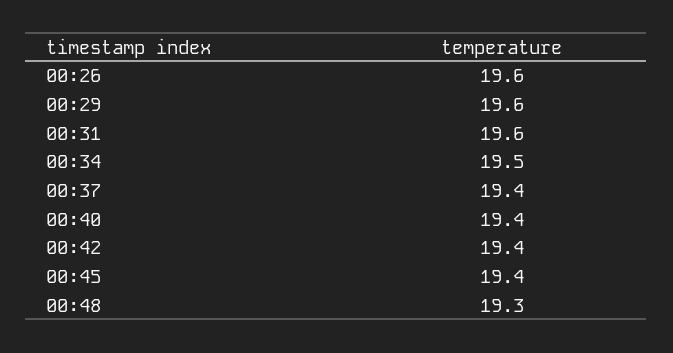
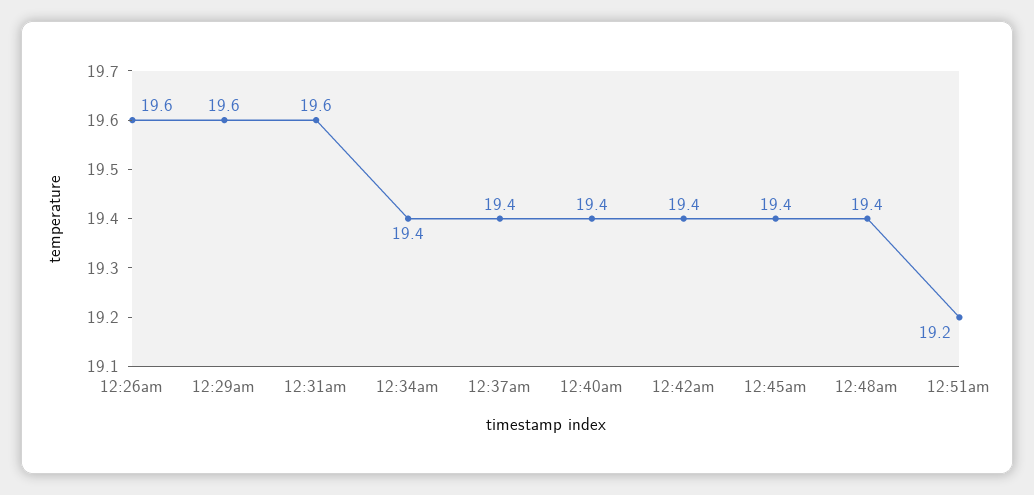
00:34: 19.5 -> 19.4
00:48: 19.3 -> 19.4
12:51am: none -> 19.2

